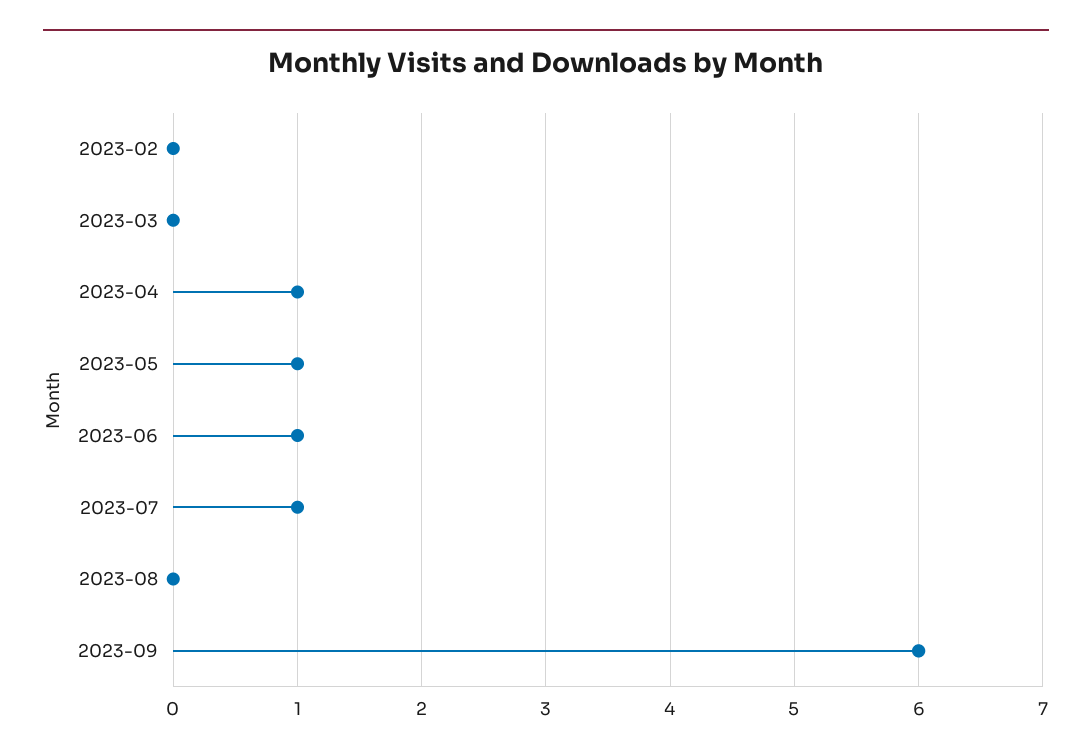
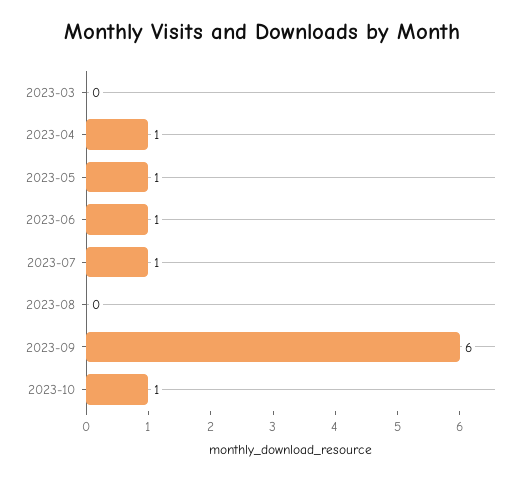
2023-02: 0 -> none
2023-10: none -> 1

